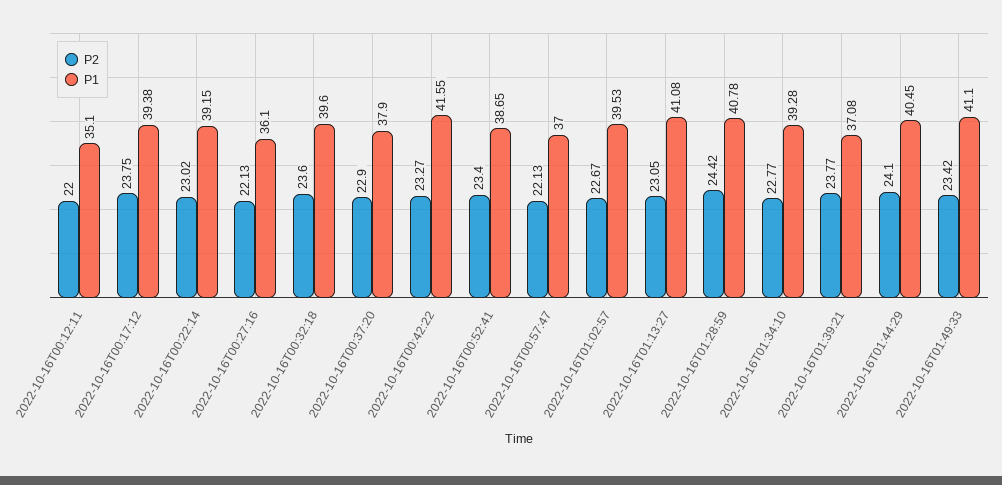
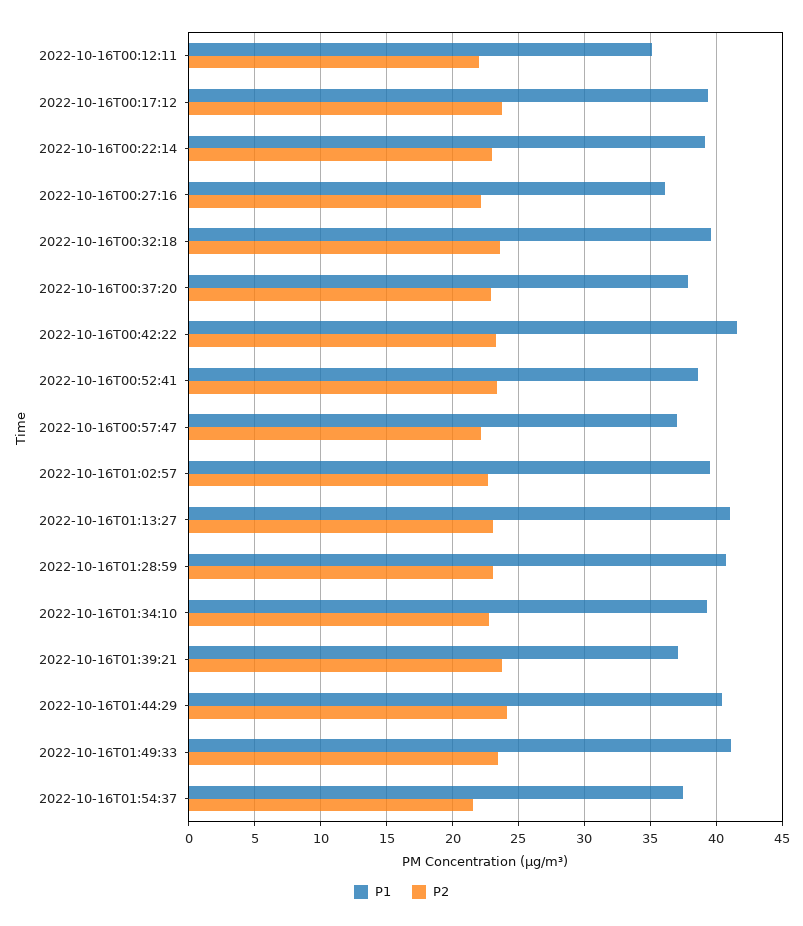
P2, 2022-10-16T01:28:59: 24.42 -> 23
P1, 2022-10-16T01:54:37: none -> 37.5
P2, 2022-10-16T01:54:37: none -> 21.5

